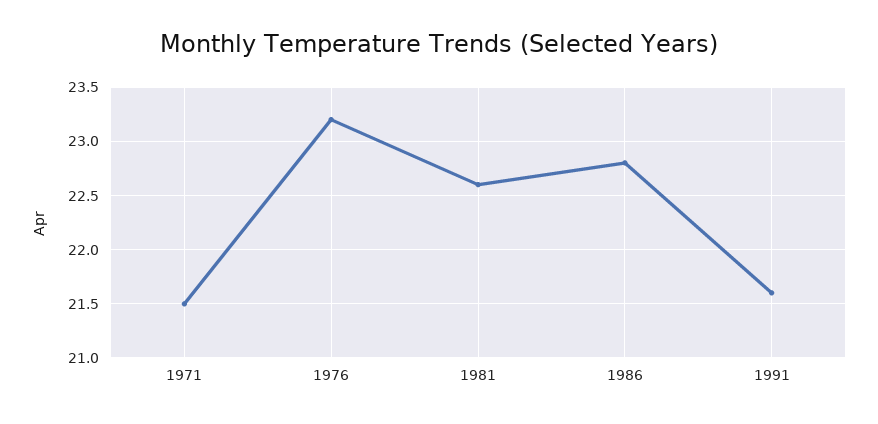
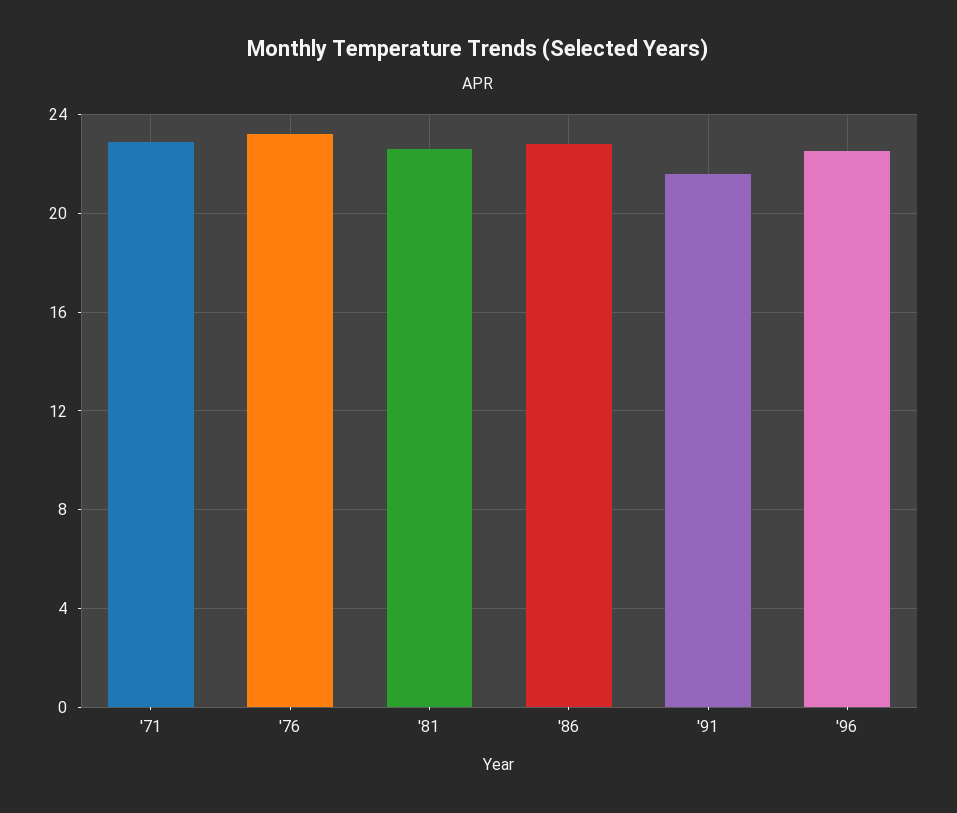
1971: 21.5 -> 23
'96: none -> 22.5

